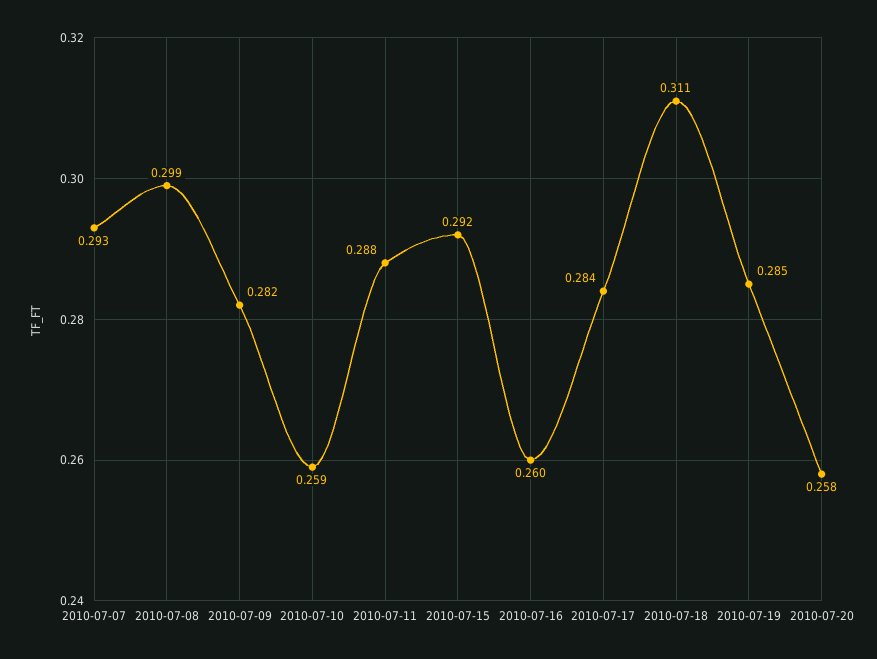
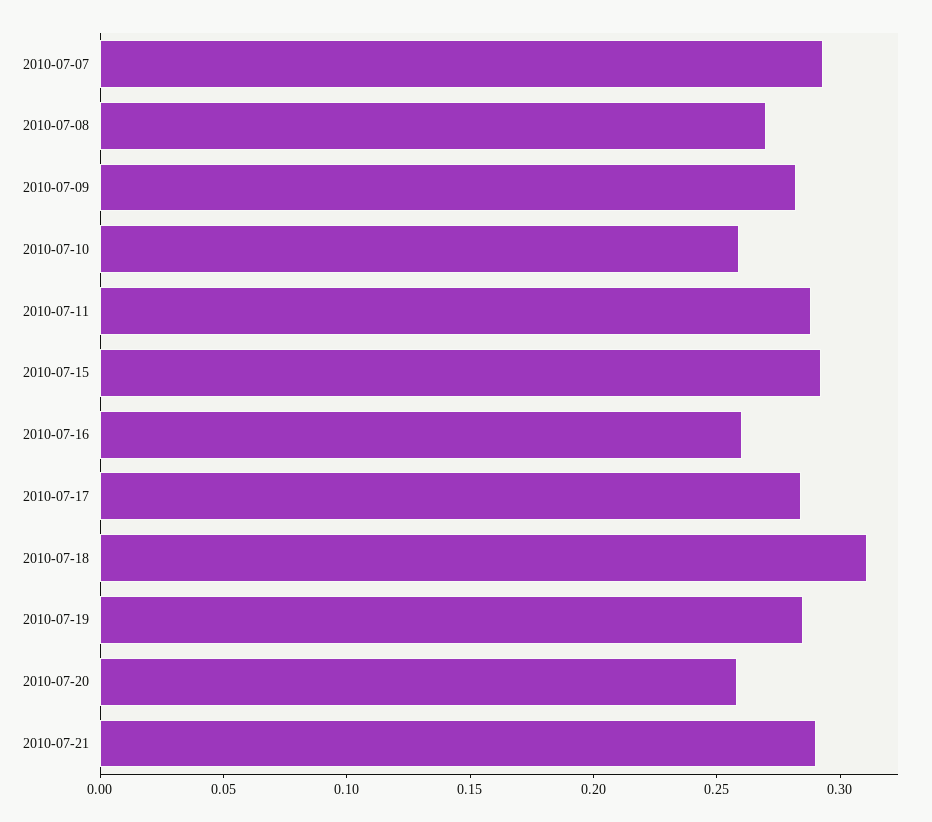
2010-07-08: 0.299 -> 0.27
2010-07-21: none -> 0.29

